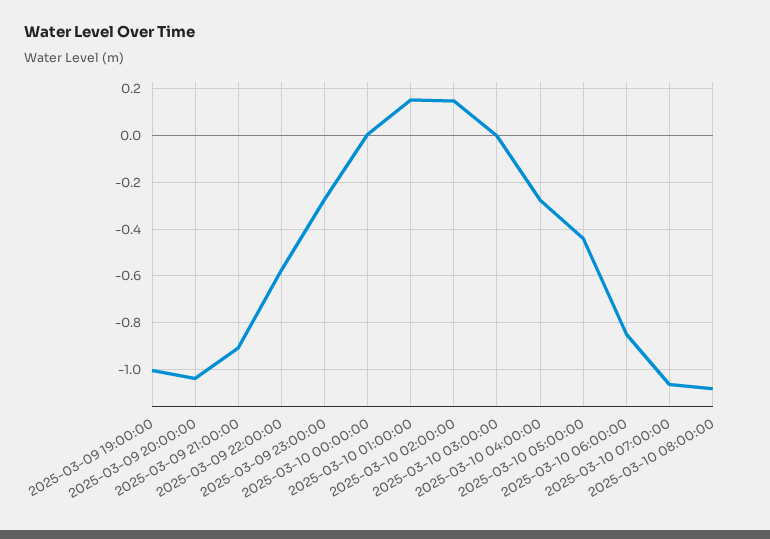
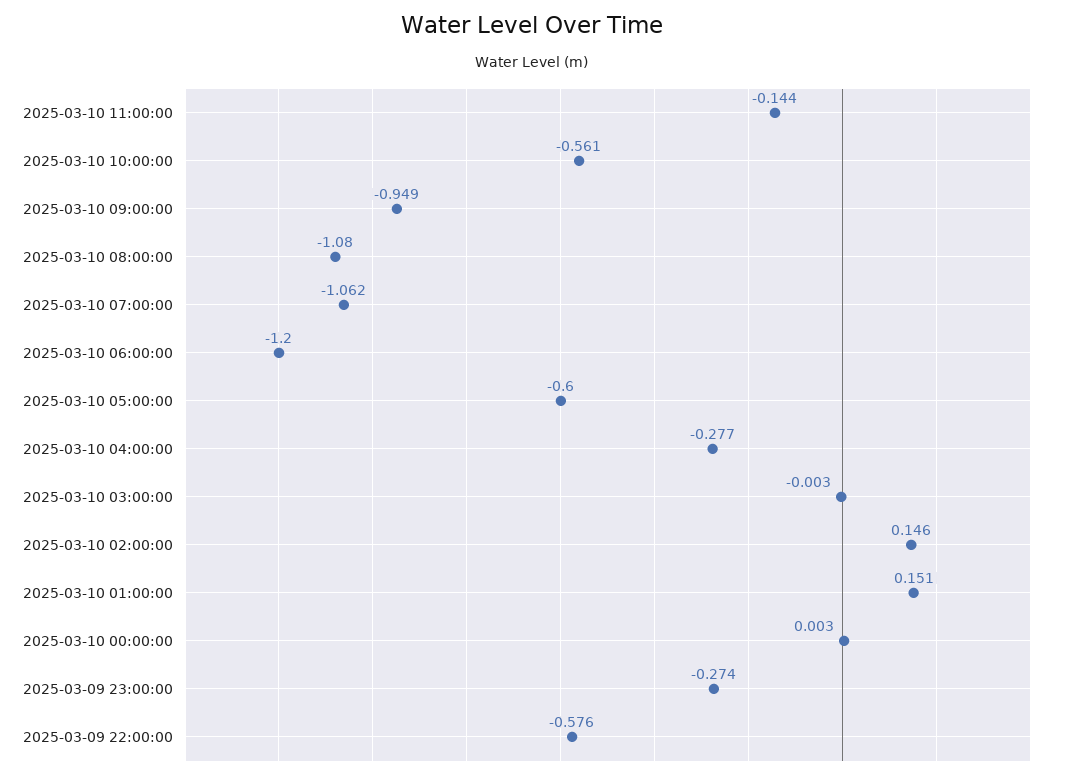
2025-03-09 19:00:00: -1 -> none
2025-03-09 20:00:00: -1.05 -> none
2025-03-09 21:00:00: -0.9 -> none
2025-03-10 05:00:00: -0.45 -> -0.6
2025-03-10 06:00:00: -0.85 -> -1.2
2025-03-10 11:00:00: none -> -0.144
2025-03-10 10:00:00: none -> -0.561
2025-03-10 09:00:00: none -> -0.949

